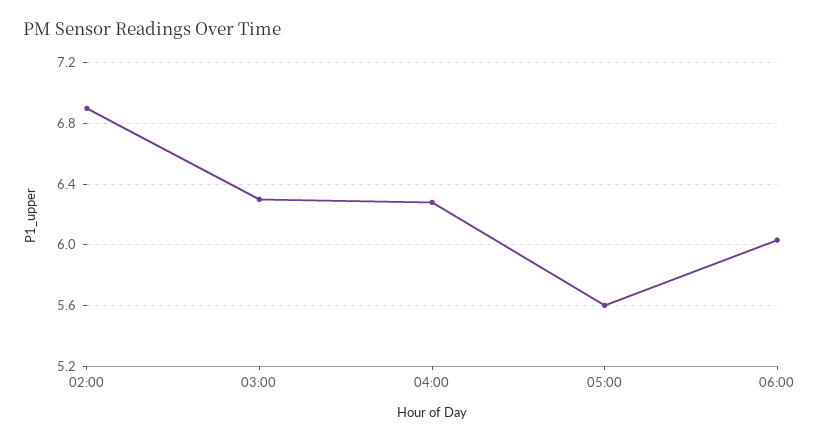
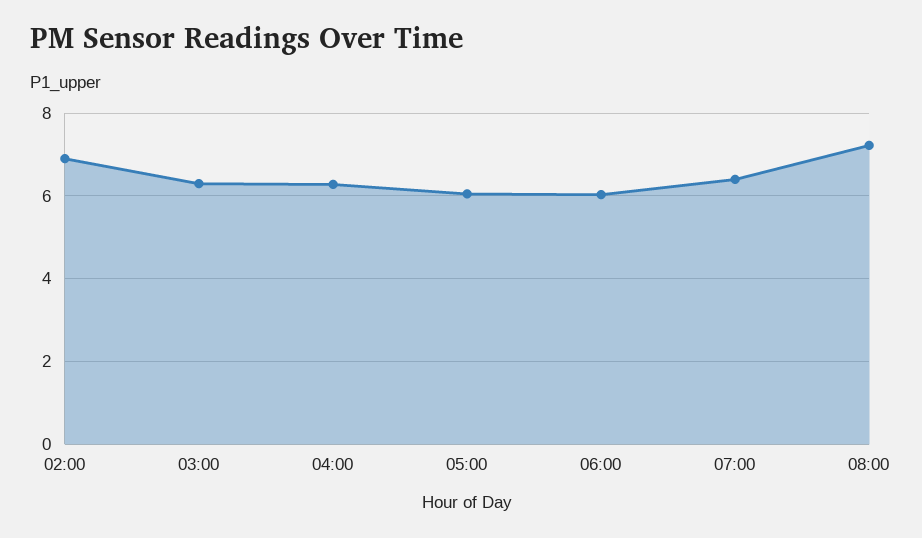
05:00: 5.6 -> 6
07:00: none -> 6.4
08:00: none -> 7.2

